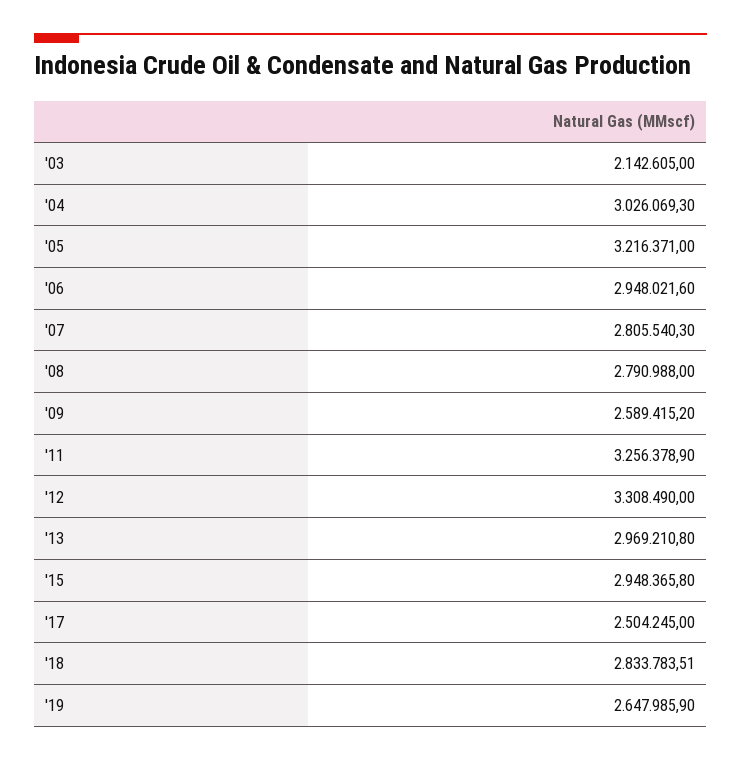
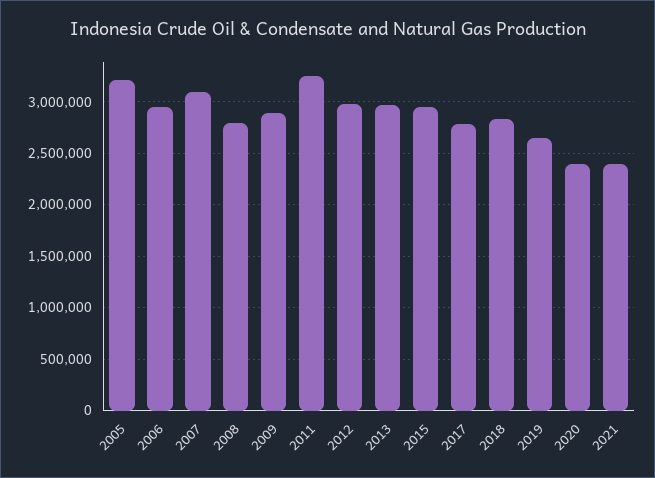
'03: 2142605 -> none
'04: 3026069.3 -> none
'07: 2805540.3 -> 3100000
'09: 2589415.2 -> 2900000
'12: 3308490 -> 3000000
'17: 2504245 -> 2800000
2020: none -> 2400000
2021: none -> 2400000

